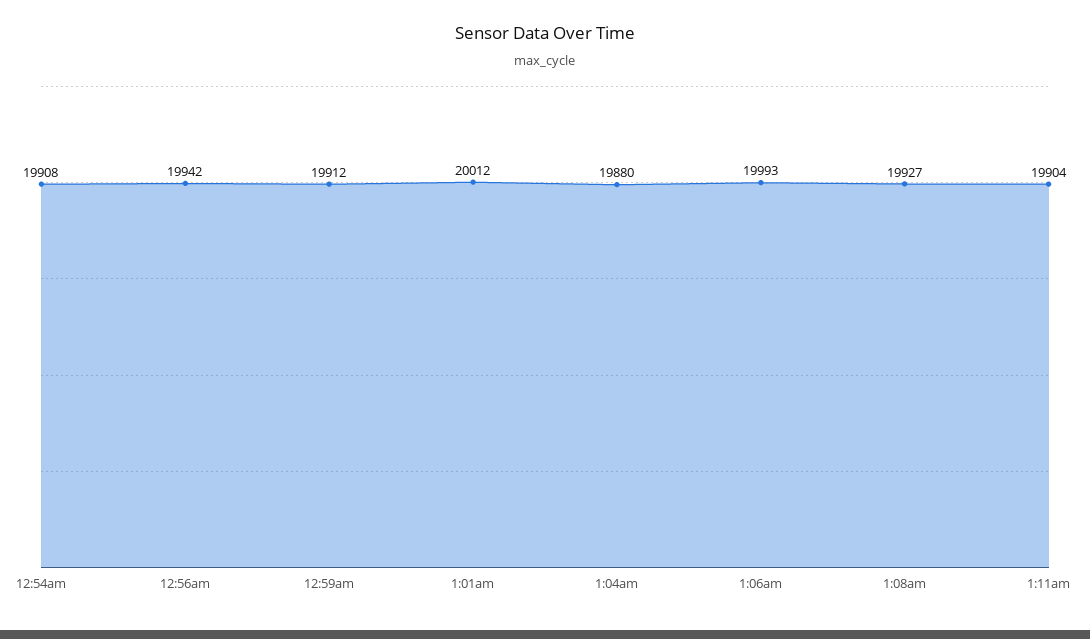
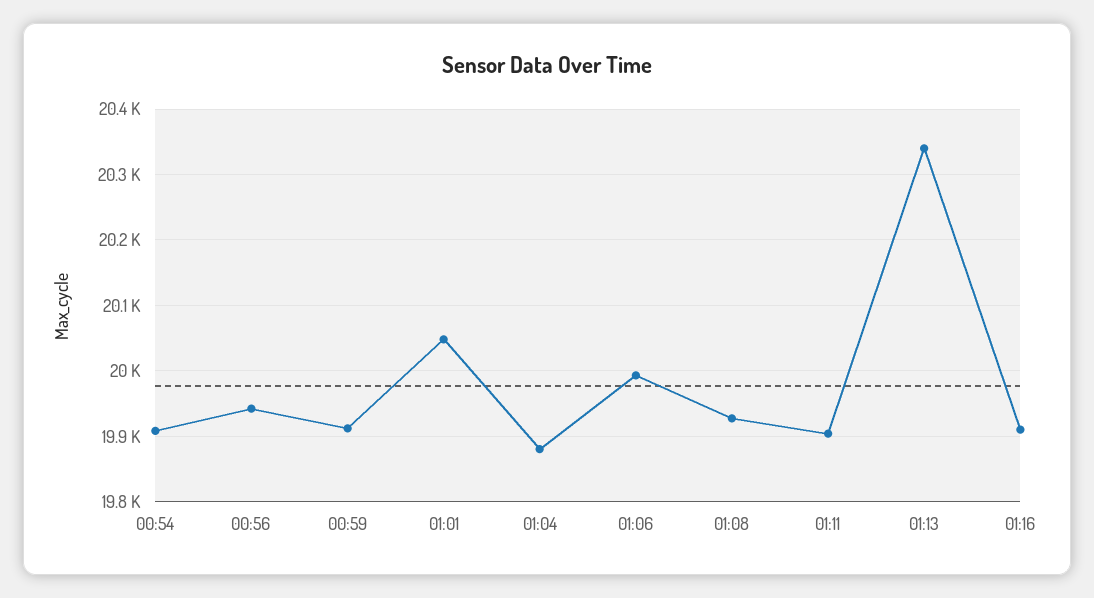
1:01am: 20012 -> 20050
01:13: none -> 20340
01:16: none -> 19910

